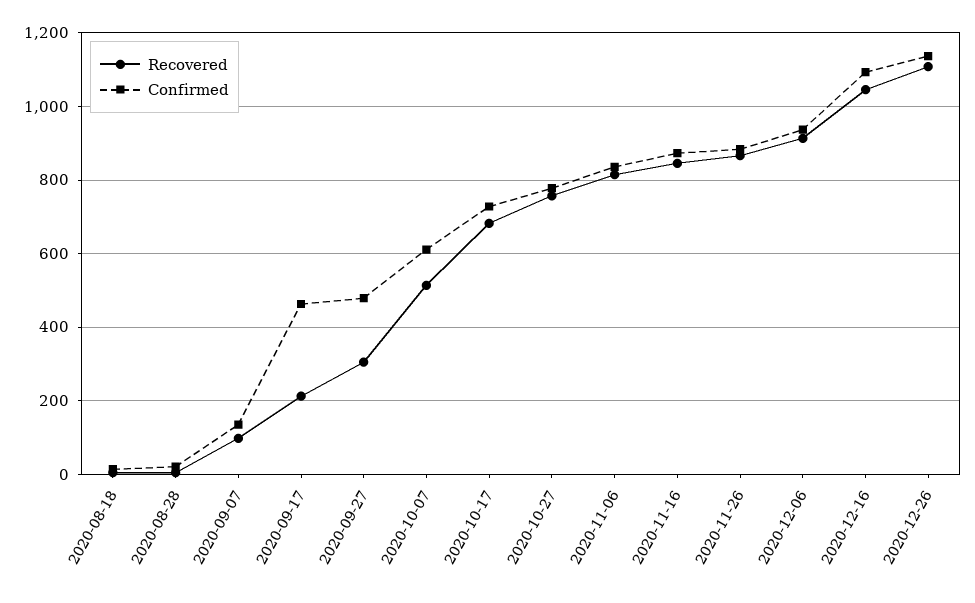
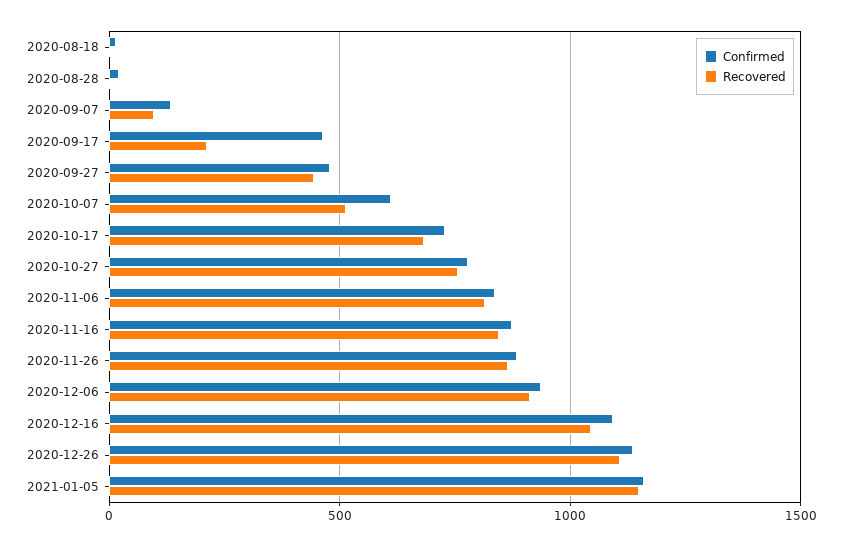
Recovered, 2020-09-27: 300 -> 450
Confirmed, 2021-01-05: none -> 1150
Recovered, 2021-01-05: none -> 1150

